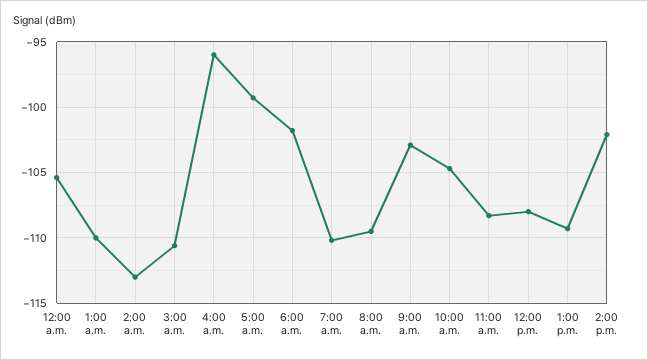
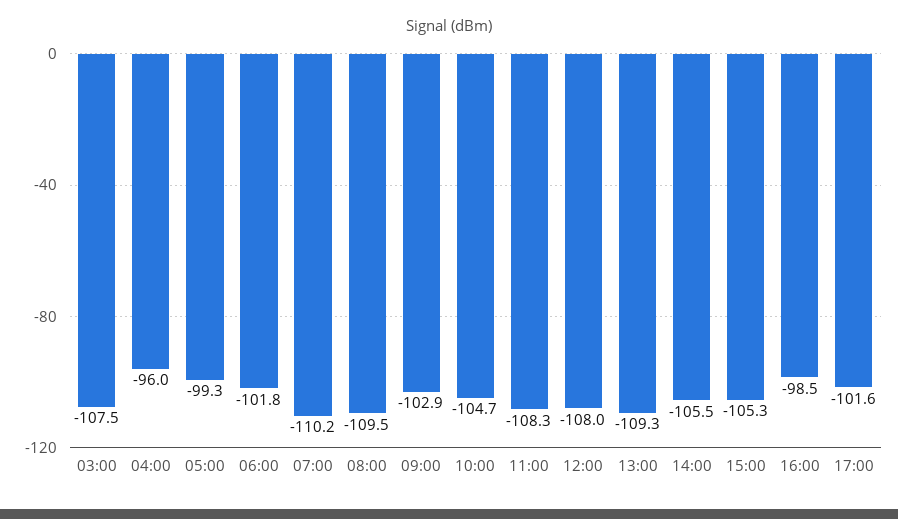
12:00 a.m.: -105.5 -> none
1:00 a.m.: -110 -> none
2:00 a.m.: -113 -> none
3:00 a.m.: -110.5 -> -107.5
2:00 p.m.: -102 -> -105.5
15:00: none -> -105.3
16:00: none -> -98.5
17:00: none -> -101.6

